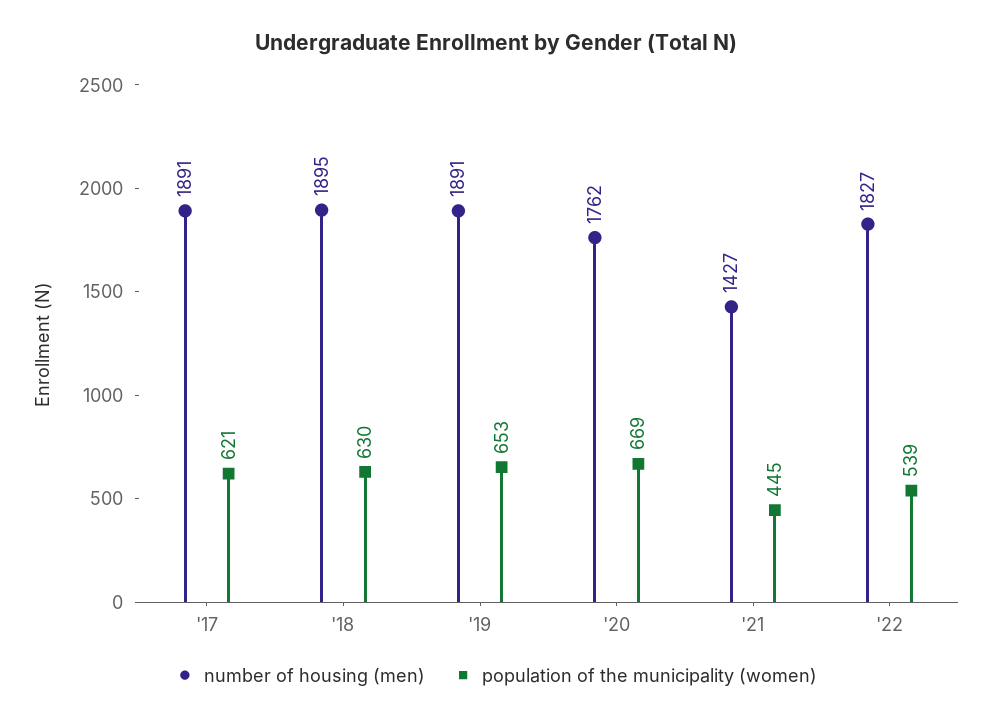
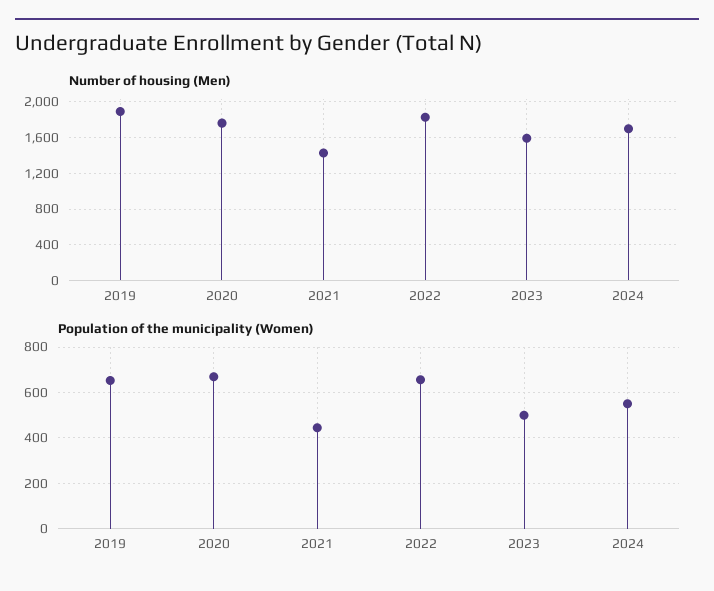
number of housing (men), '17: 1891 -> none
population of the municipality (women), '17: 621 -> none
number of housing (men), '18: 1895 -> none
population of the municipality (women), '18: 630 -> none
population of the municipality (women), '22: 539 -> 650
number of housing (men), 2023: none -> 1600
number of housing (men), 2024: none -> 1700
population of the municipality (women), 2023: none -> 500
population of the municipality (women), 2024: none -> 550

